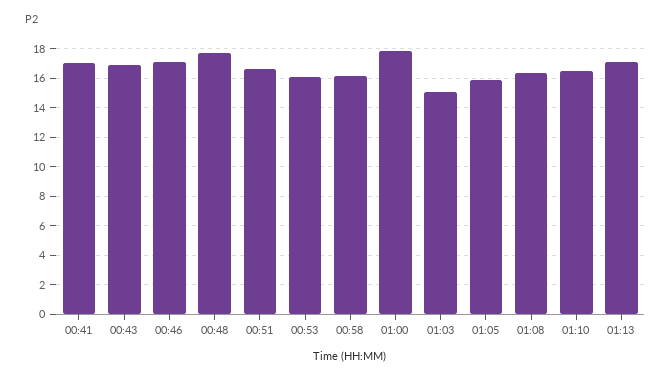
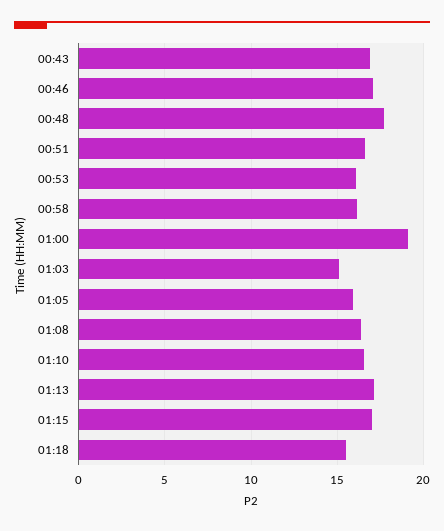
00:41: 17 -> none
01:00: 18 -> 19
01:15: none -> 17
01:18: none -> 15.5

